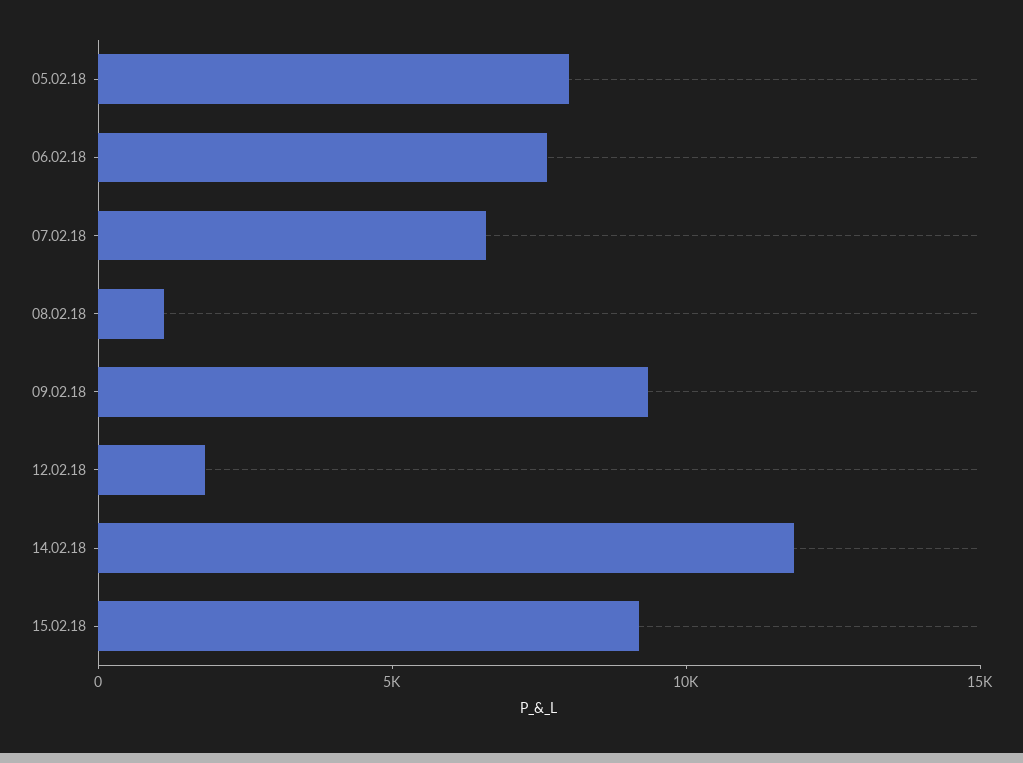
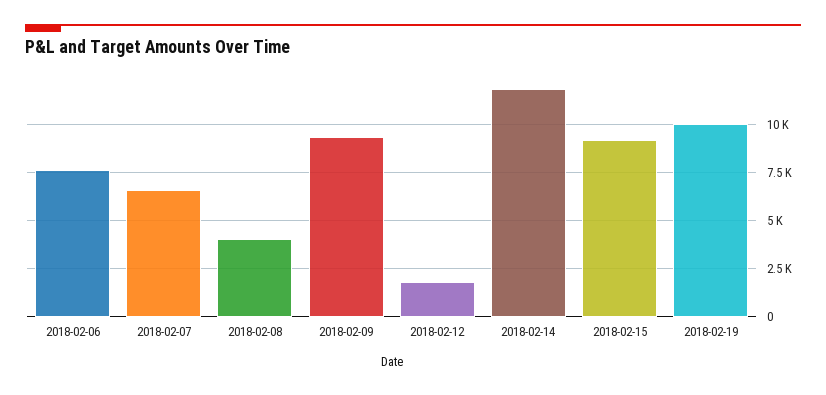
05.02.18: 8000 -> none
08.02.18: 1000 -> 4000
2018-02-19: none -> 10000

